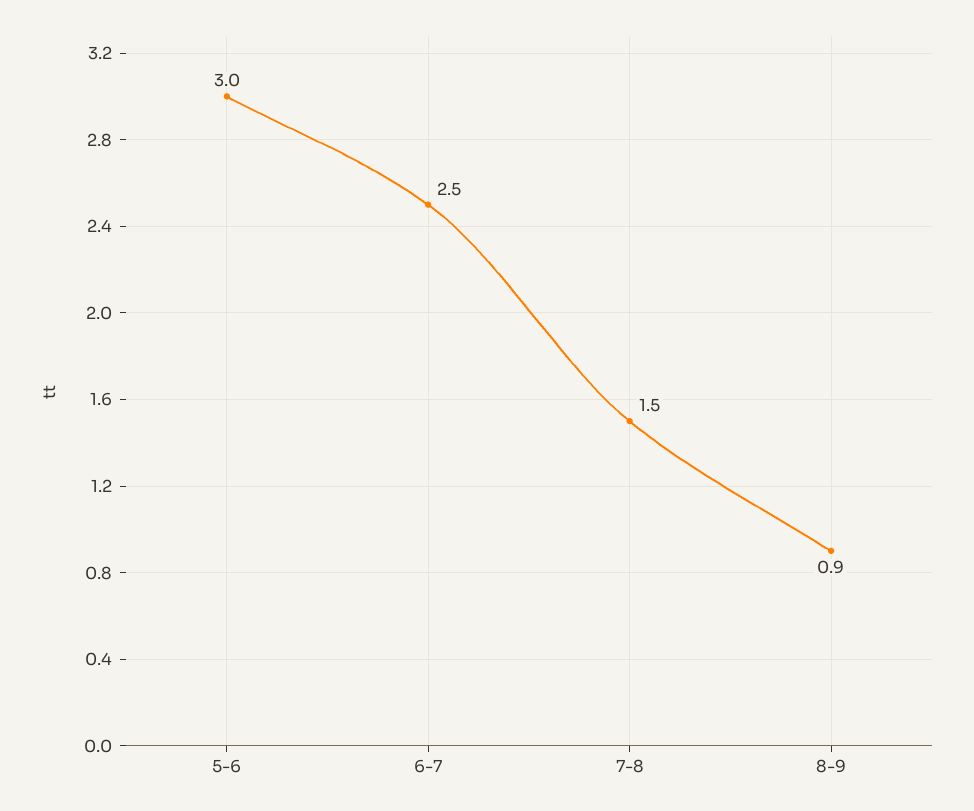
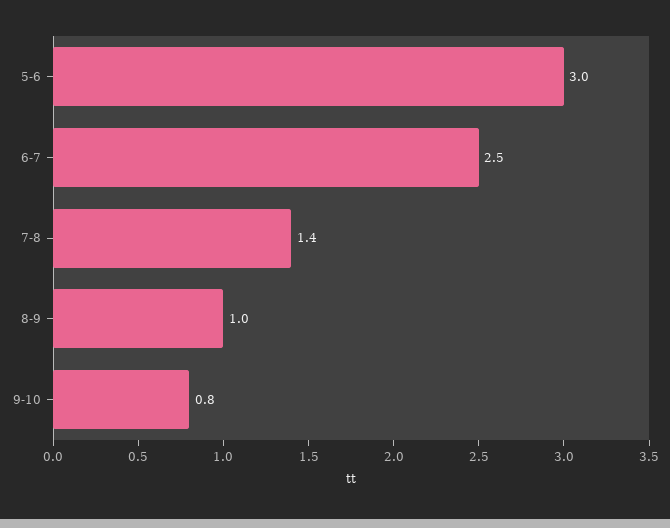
7-8: 1.5 -> 1.4
8-9: 0.9 -> 1
9-10: none -> 0.8

